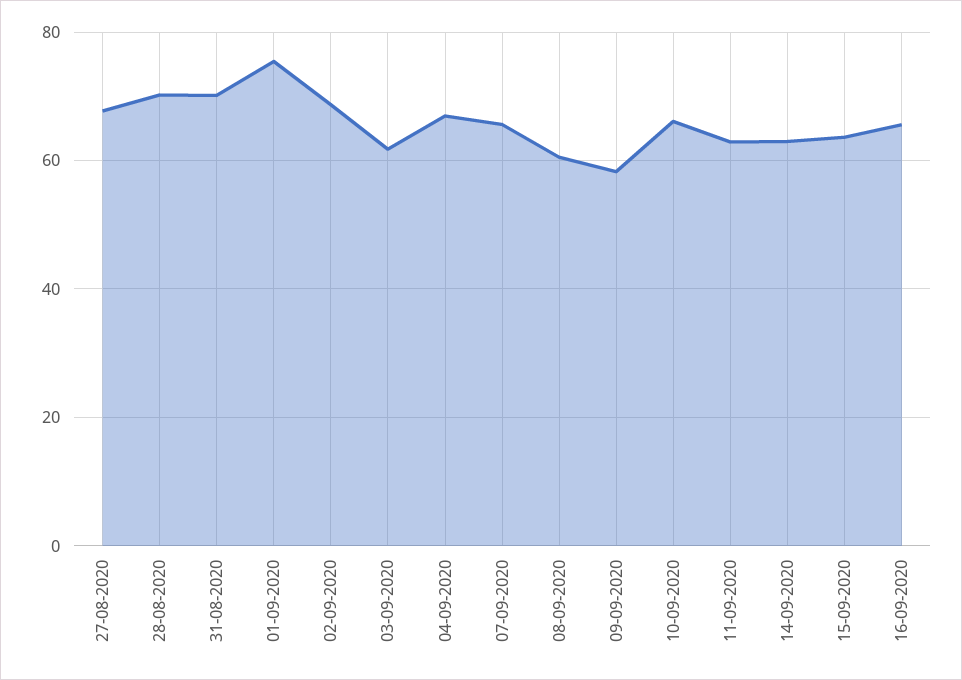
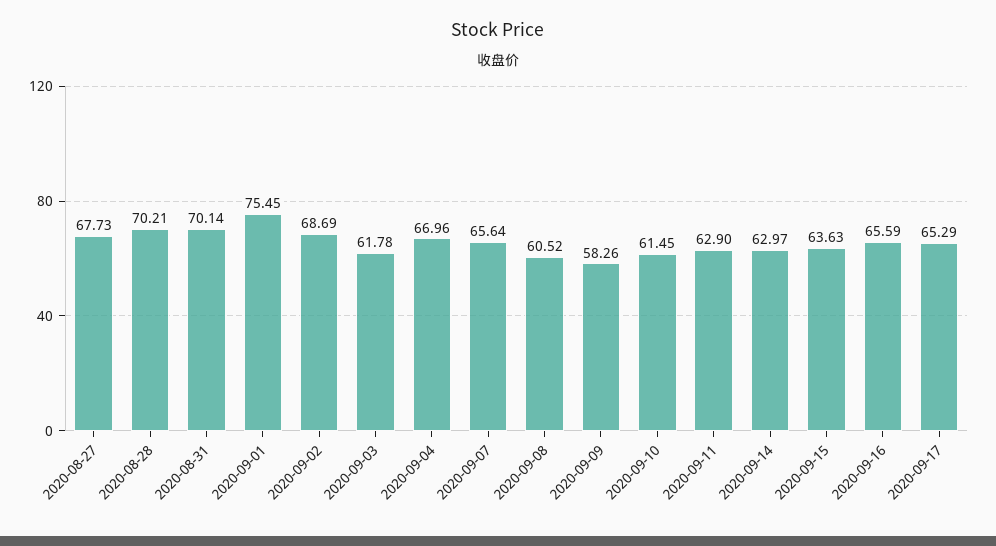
10-09-2020: 66 -> 61.45
2020-09-17: none -> 65.29

